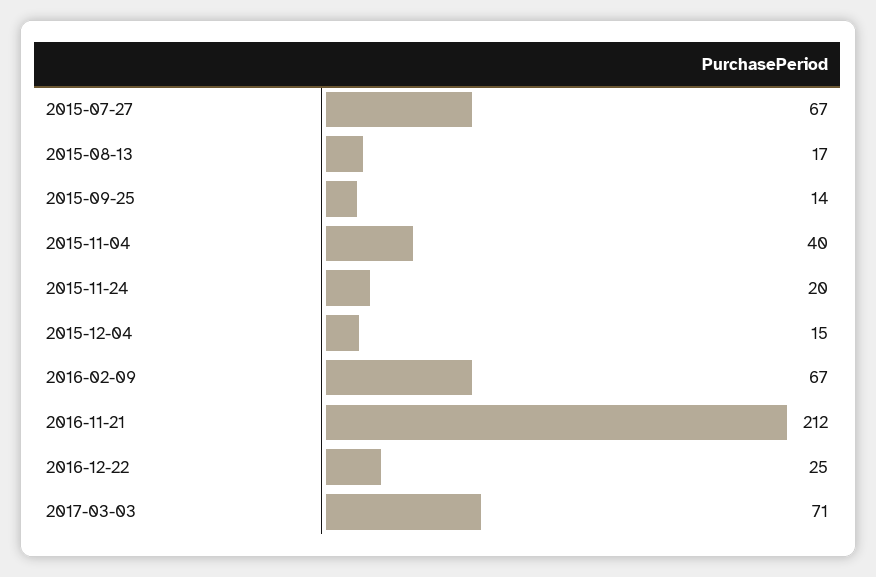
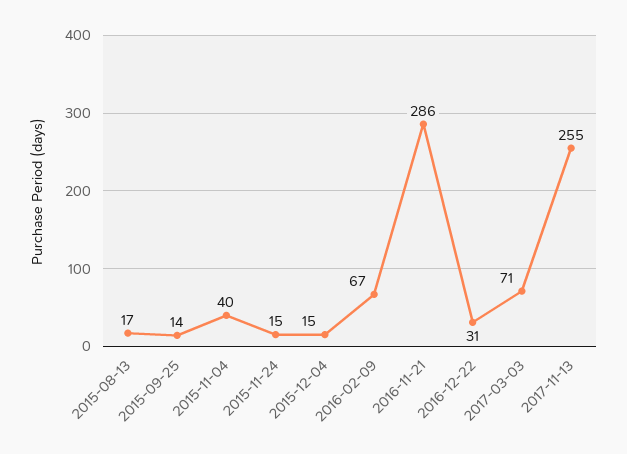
2015-07-27: 67 -> none
2015-11-24: 20 -> 15
2016-11-21: 212 -> 286
2016-12-22: 25 -> 31
2017-11-13: none -> 255

